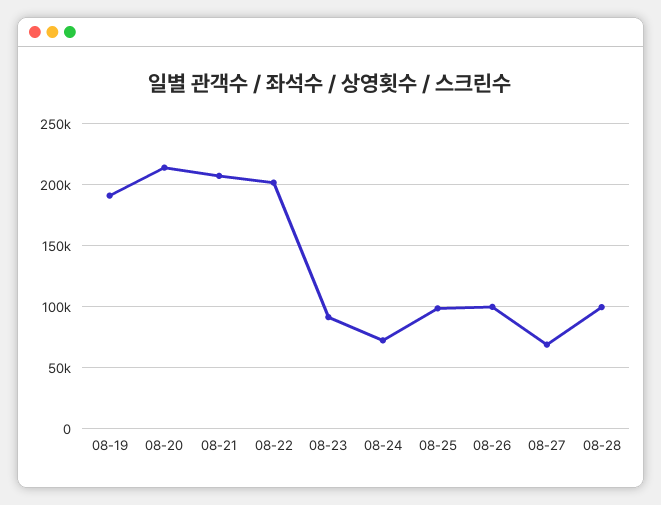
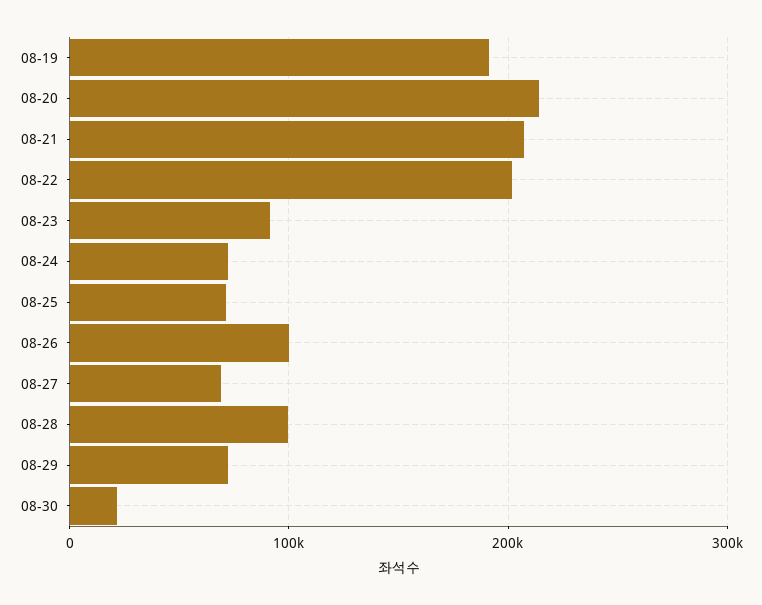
08-25: 100000 -> 70000
08-29: none -> 70000
08-30: none -> 20000

